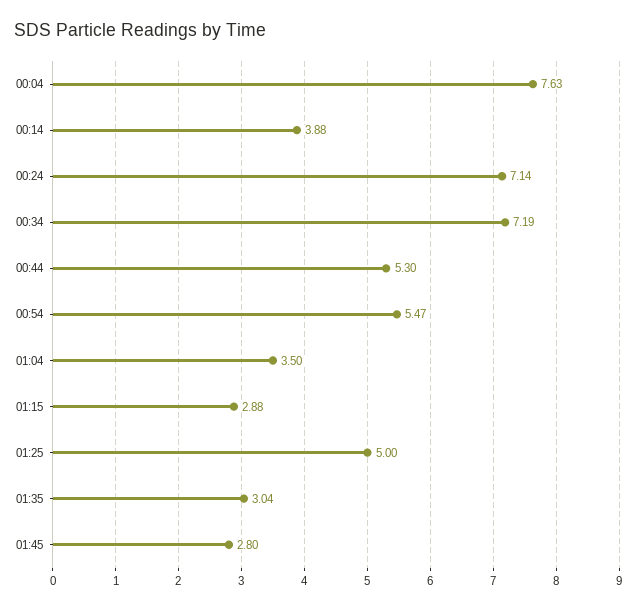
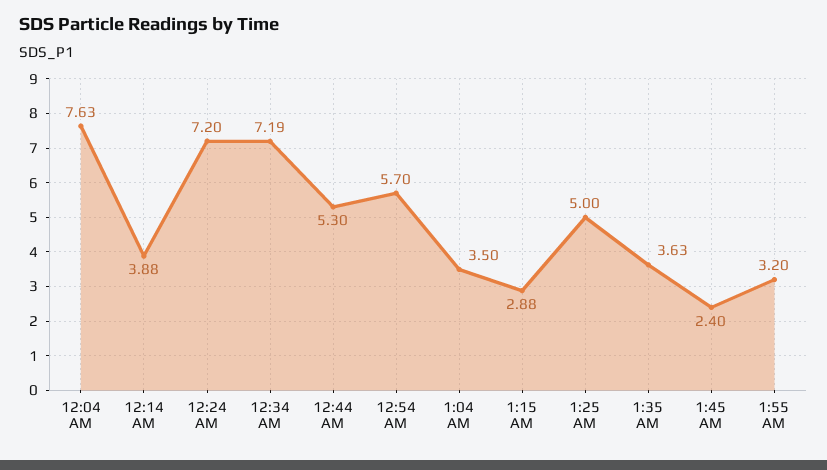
00:24: 7.14 -> 7.2
00:54: 5.47 -> 5.7
01:35: 3.04 -> 3.63
01:45: 2.8 -> 2.4
1:55 AM: none -> 3.2

